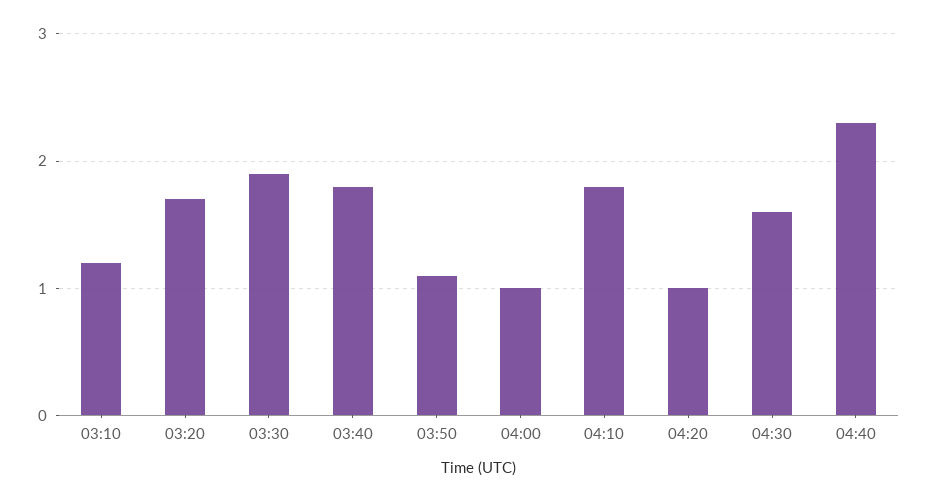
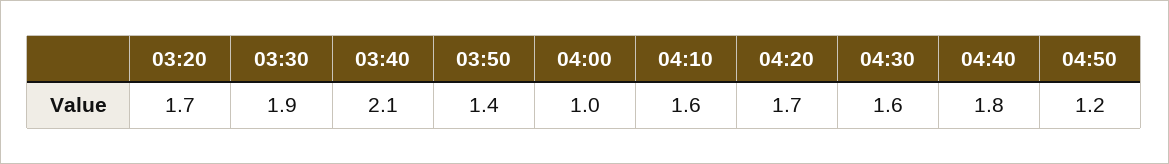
03:10: 1.2 -> none
03:40: 1.8 -> 2.1
03:50: 1.1 -> 1.4
04:10: 1.8 -> 1.6
04:20: 1 -> 1.7
04:40: 2.3 -> 1.8
04:50: none -> 1.2

